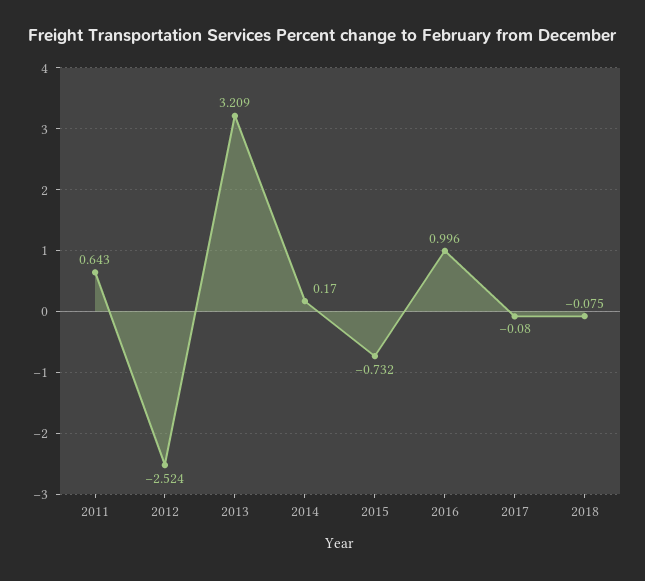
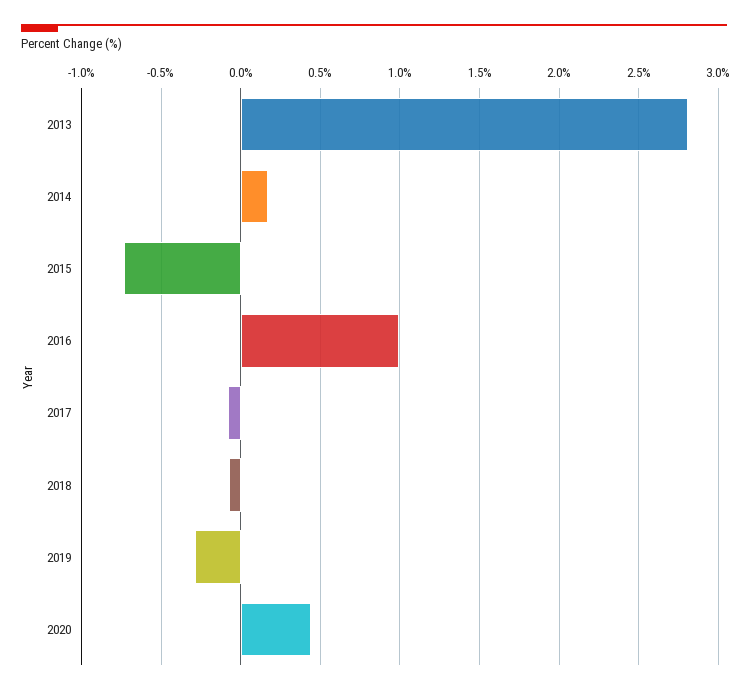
2011: 0.643 -> none
2012: -2.524 -> none
2013: 3.209 -> 2.8
2019: none -> -0.3
2020: none -> 0.45

